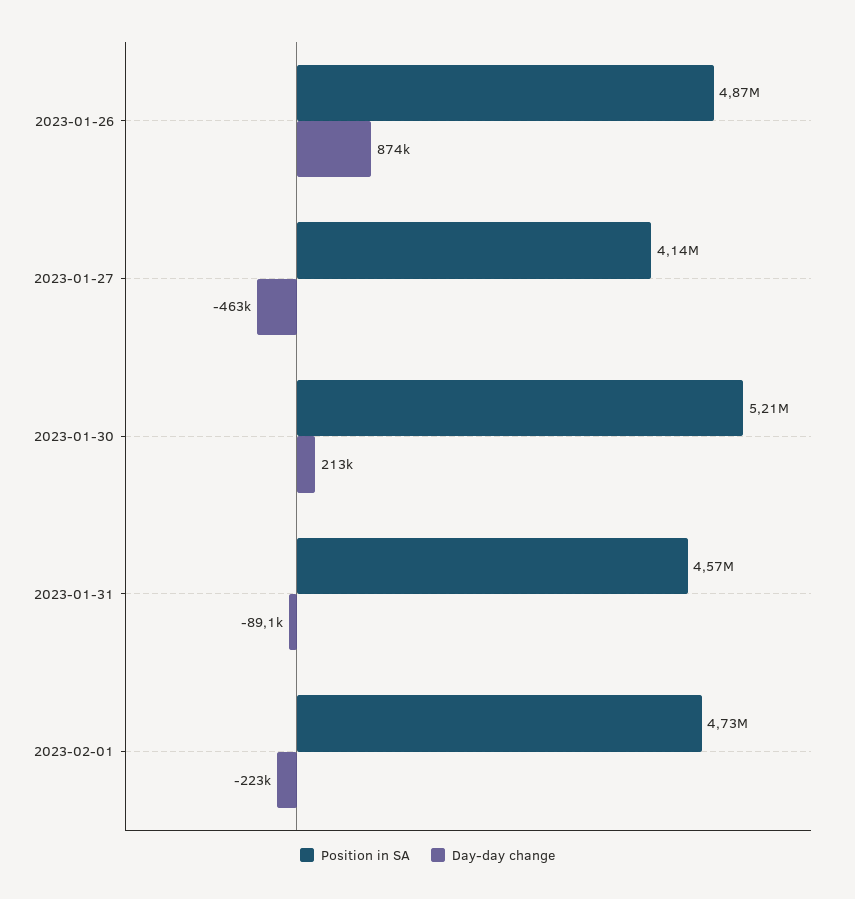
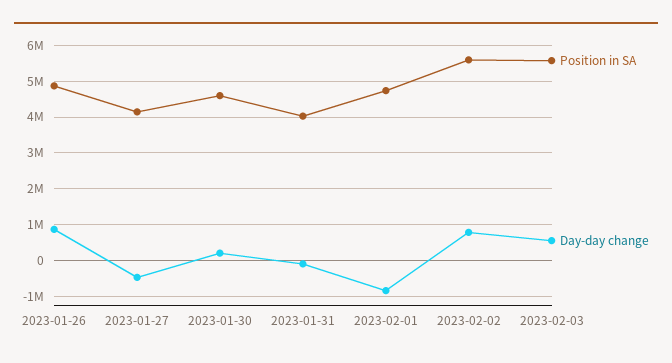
Position in SA, 2023-01-30: 5210000 -> 4600000
Position in SA, 2023-01-31: 4570000 -> 4000000
Day-day change, 2023-02-01: -223000 -> -800000
Position in SA, 2023-02-02: none -> 5600000
Day-day change, 2023-02-02: none -> 800000
Position in SA, 2023-02-03: none -> 5600000
Day-day change, 2023-02-03: none -> 600000

